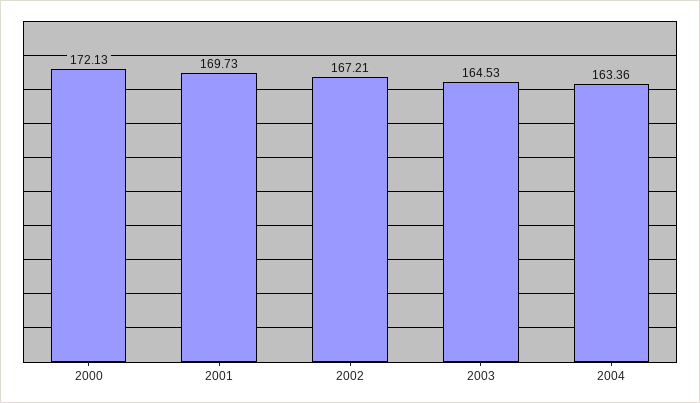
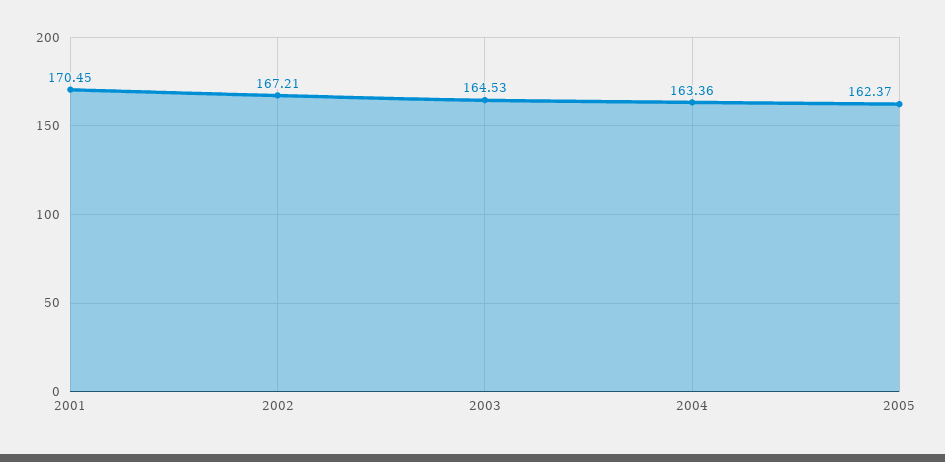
2000: 172.13 -> none
2001: 169.73 -> 170.45
2005: none -> 162.37

